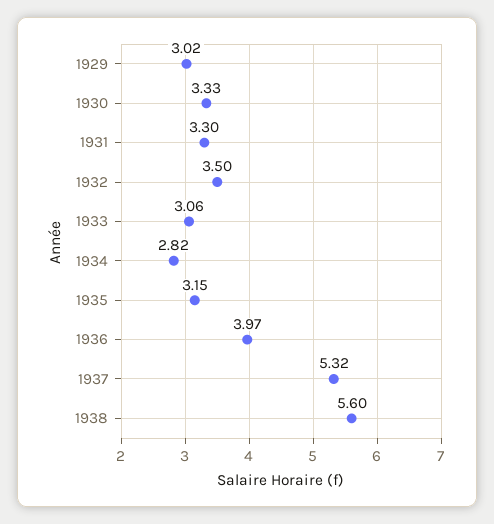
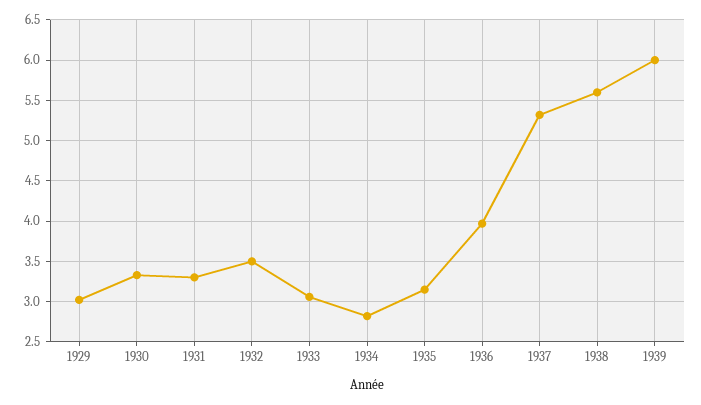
1939: none -> 6

